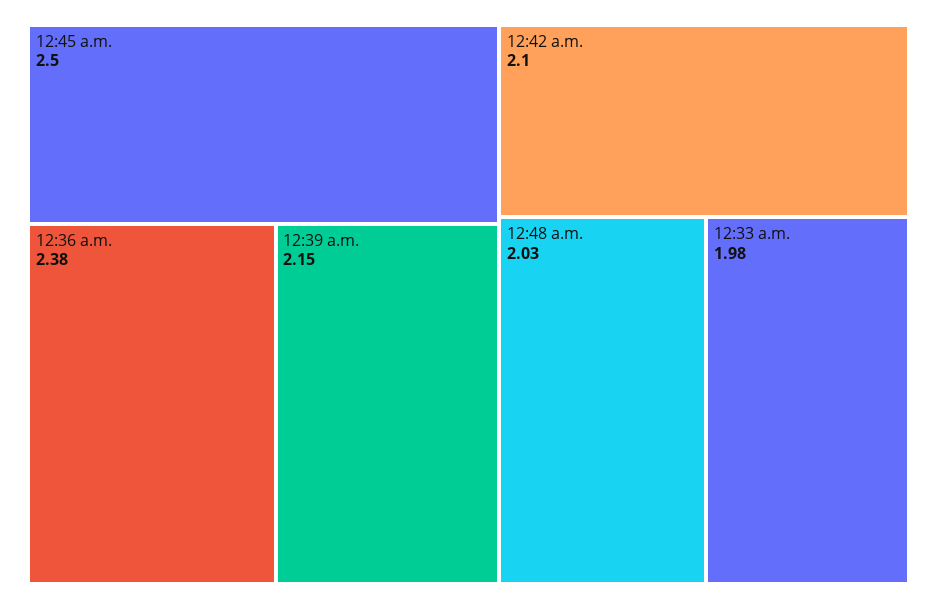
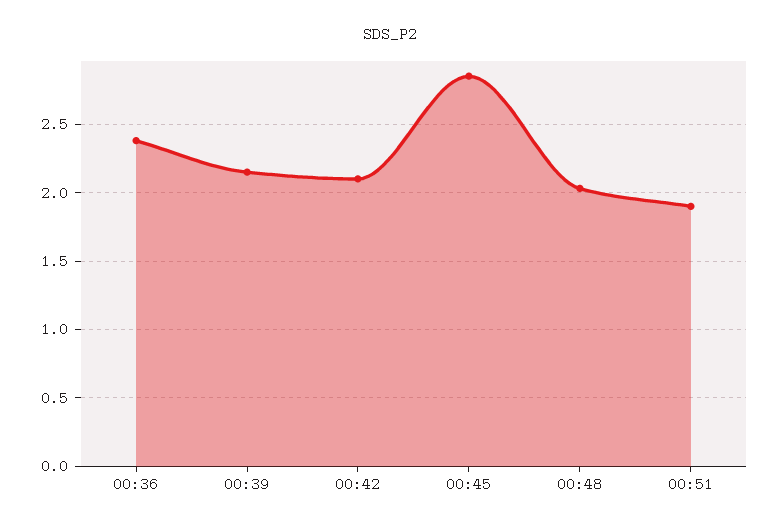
12:45 a.m.: 2.5 -> 2.85
12:33 a.m.: 1.98 -> none
00:51: none -> 1.9

